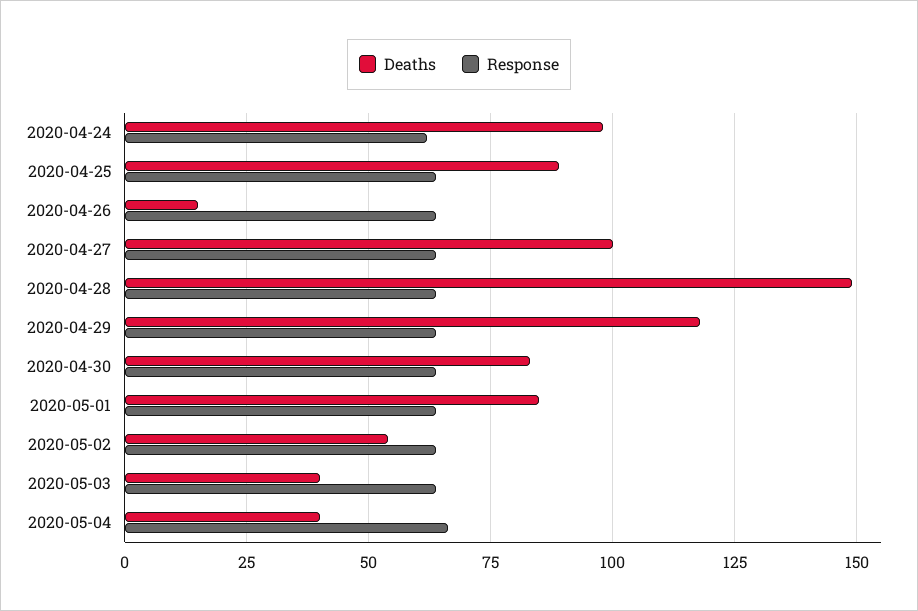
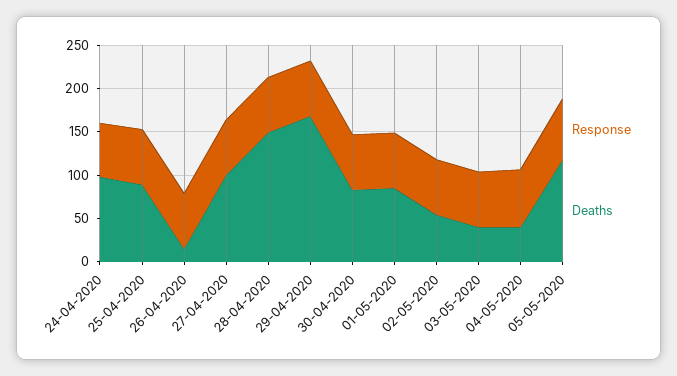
Deaths, 2020-04-29: 117.5 -> 170
Response, 05-05-2020: none -> 70
Deaths, 05-05-2020: none -> 120

